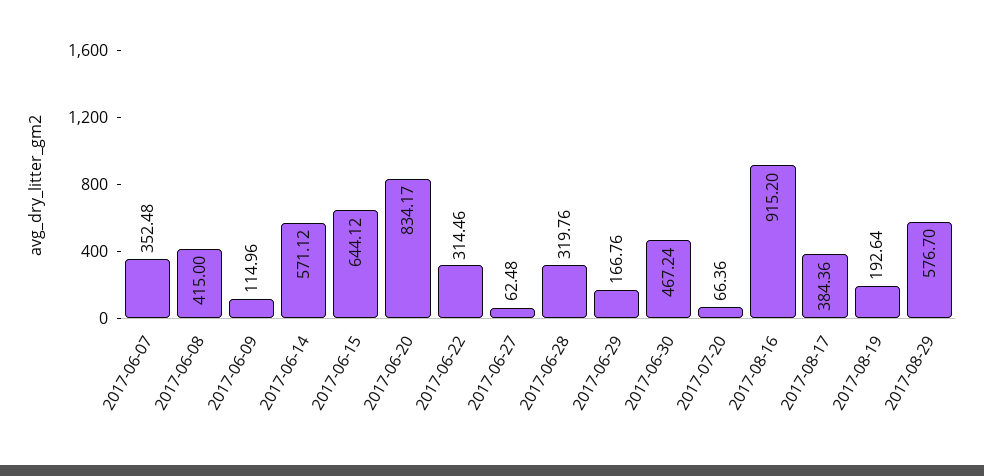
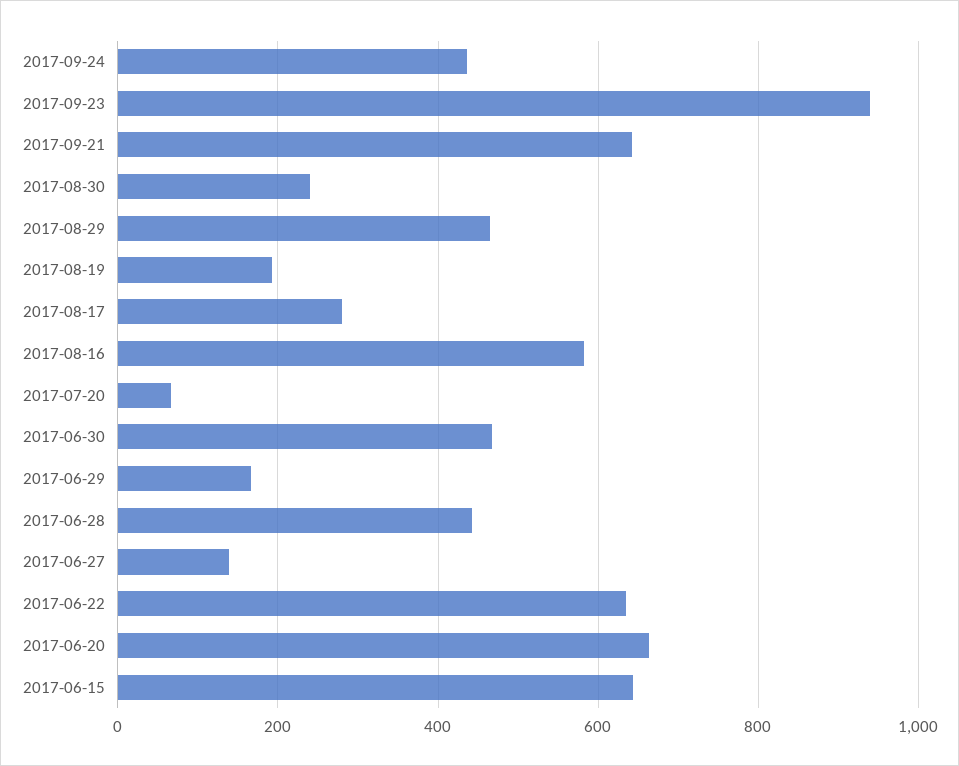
2017-06-07: 352.48 -> none
2017-06-08: 415 -> none
2017-06-09: 114.96 -> none
2017-06-14: 571.12 -> none
2017-06-20: 834.17 -> 660
2017-06-22: 314.46 -> 640
2017-06-27: 62.48 -> 140
2017-06-28: 319.76 -> 440
2017-08-16: 915.2 -> 580
2017-08-17: 384.36 -> 280
2017-08-29: 576.7 -> 460
2017-09-24: none -> 440
2017-09-23: none -> 940
2017-09-21: none -> 640
2017-08-30: none -> 240

